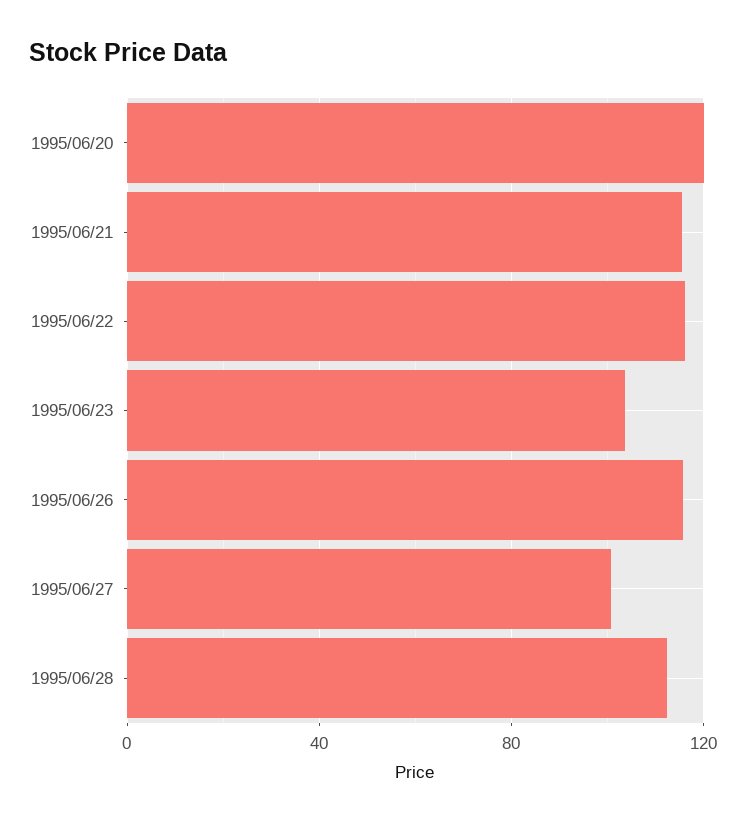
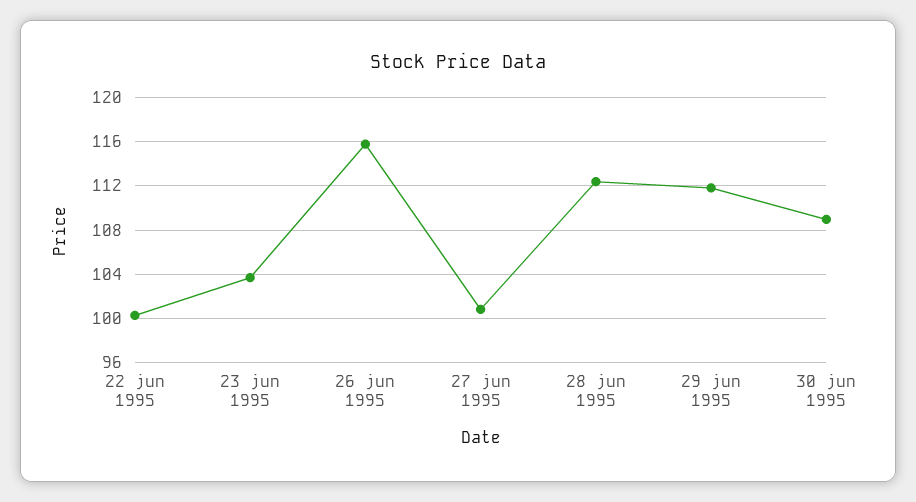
1995/06/20: 120 -> none
1995/06/21: 115 -> none
1995/06/22: 115 -> 100
29 jun 1995: none -> 112
30 jun 1995: none -> 109

